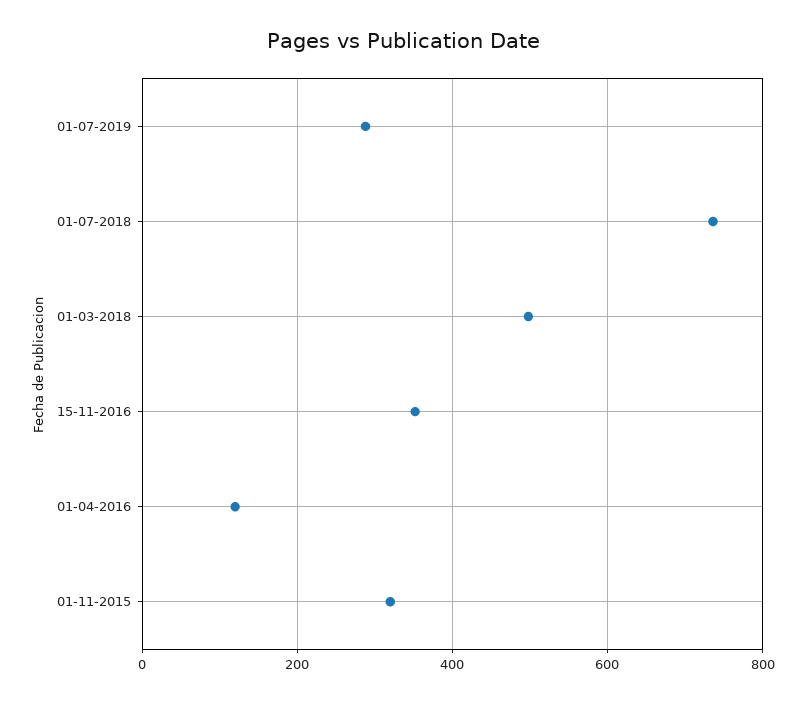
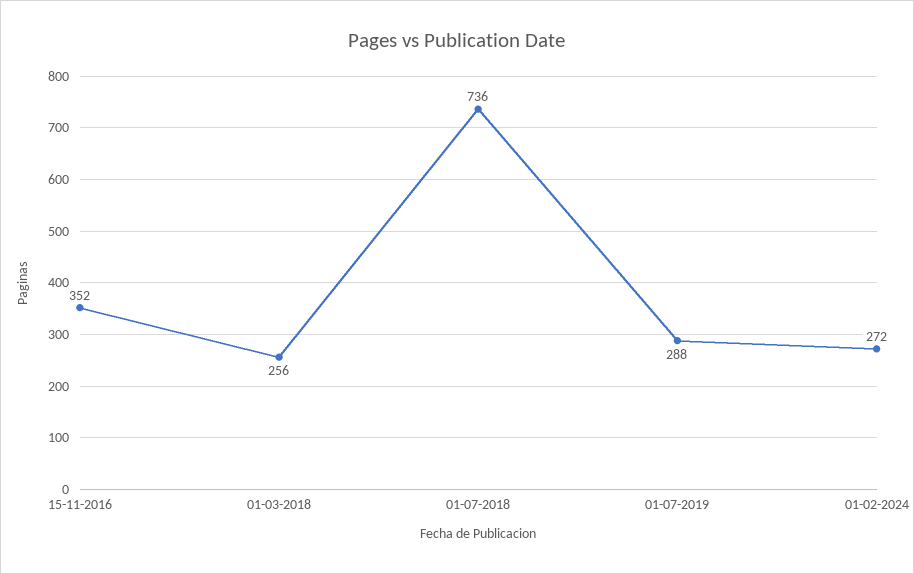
01-03-2018: 500 -> 256
01-04-2016: 120 -> none
01-11-2015: 320 -> none
01-02-2024: none -> 272

